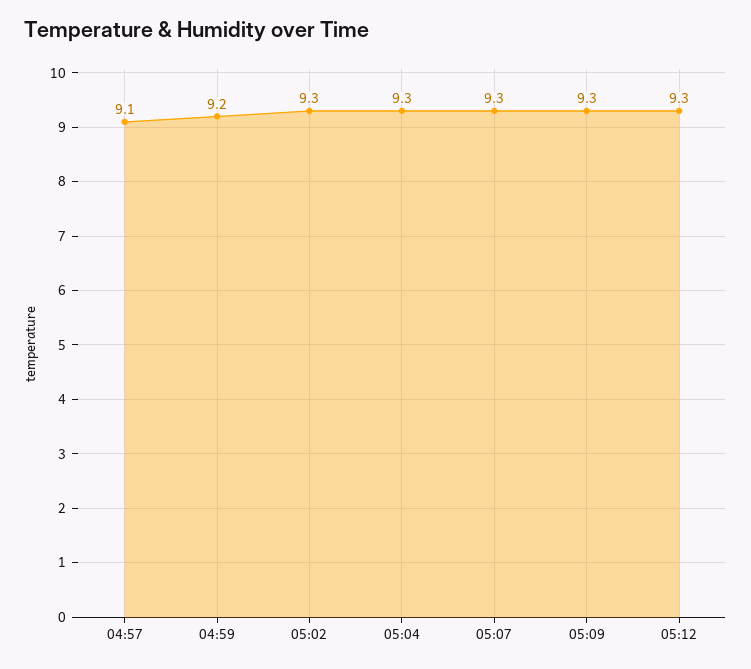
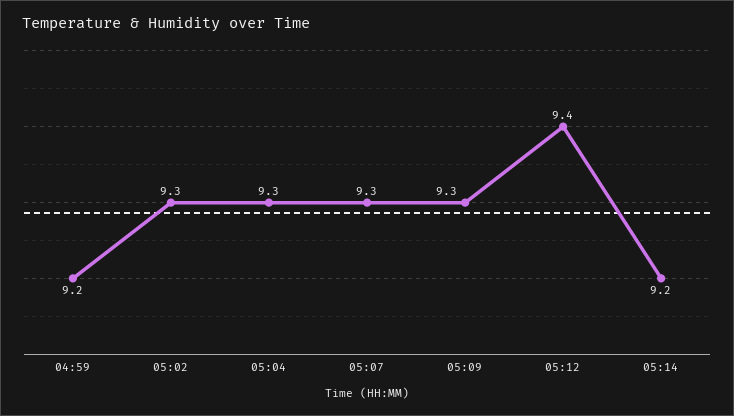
04:57: 9.1 -> none
05:12: 9.3 -> 9.4
05:14: none -> 9.2

